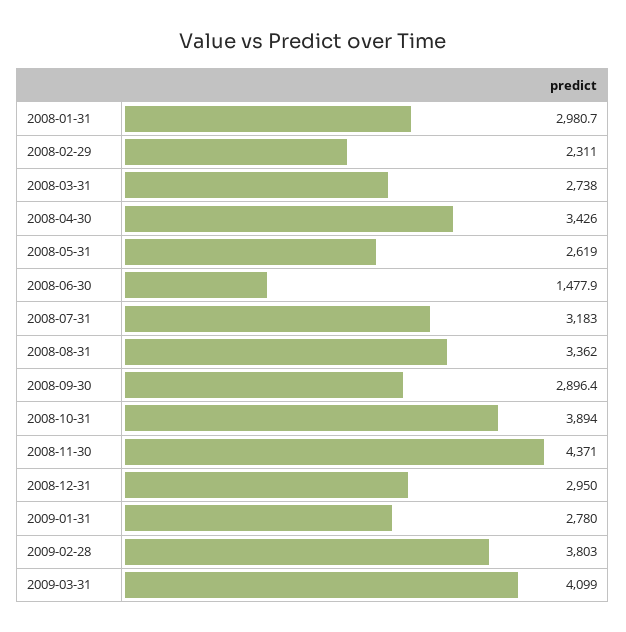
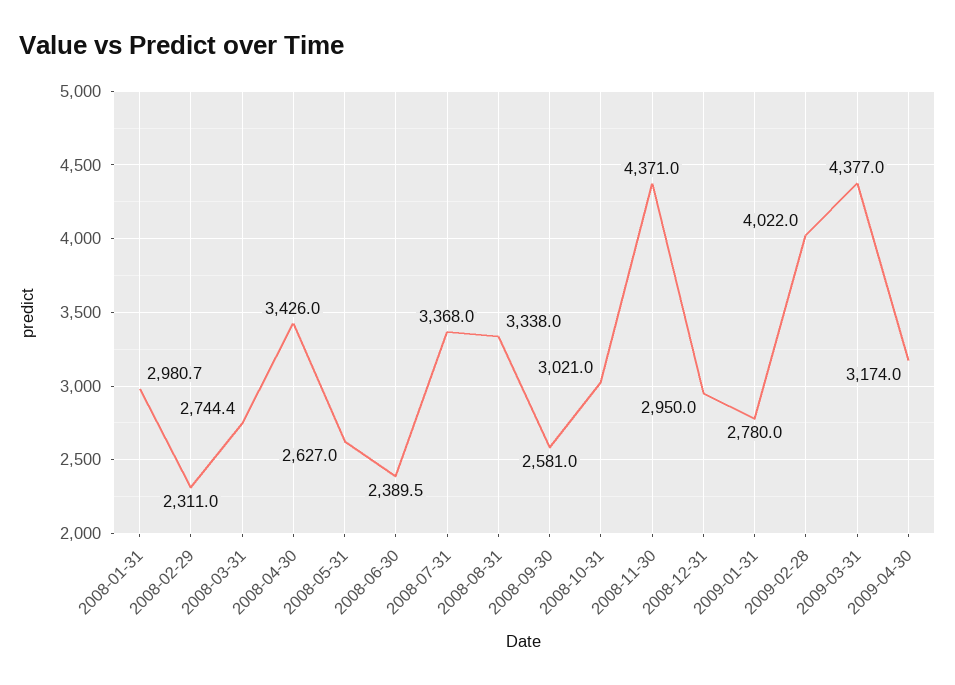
2008-03-31: 2738 -> 2744.4
2008-05-31: 2619 -> 2627
2008-06-30: 1477.9 -> 2389.5
2008-07-31: 3183 -> 3368
2008-08-31: 3362 -> 3338
2008-09-30: 2896.4 -> 2581
2008-10-31: 3894 -> 3021
2009-02-28: 3803 -> 4022
2009-03-31: 4099 -> 4377
2009-04-30: none -> 3174

